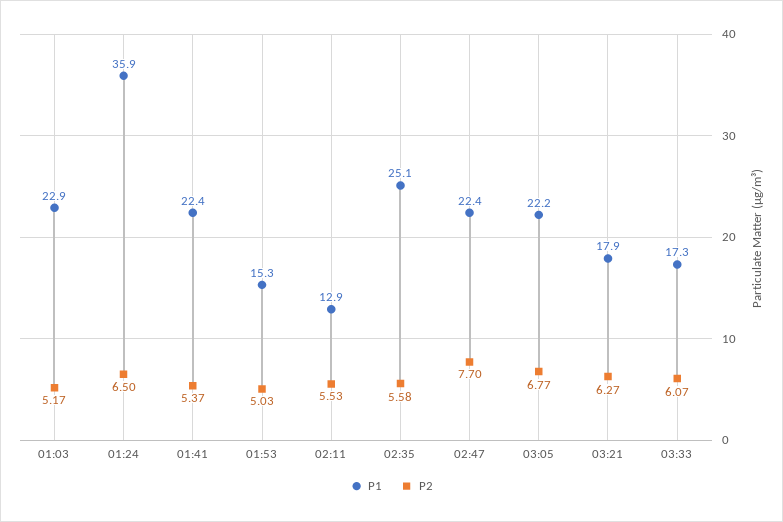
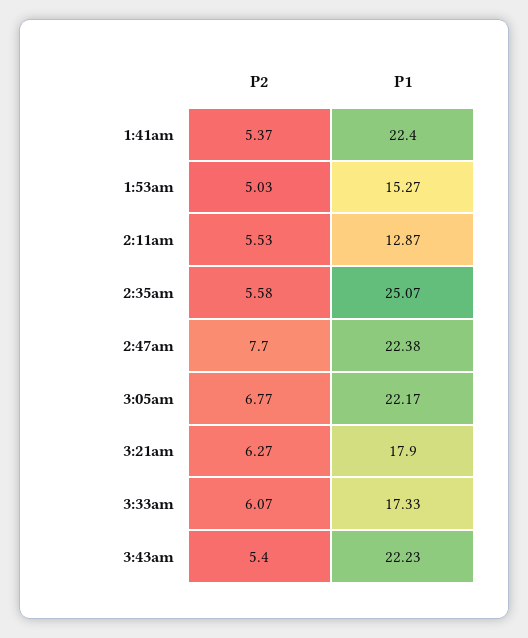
P1, 01:03: 22.9 -> none
P2, 01:03: 5.17 -> none
P1, 01:24: 35.9 -> none
P2, 01:24: 6.5 -> none
P2, 3:43am: none -> 5.4
P1, 3:43am: none -> 22.23

